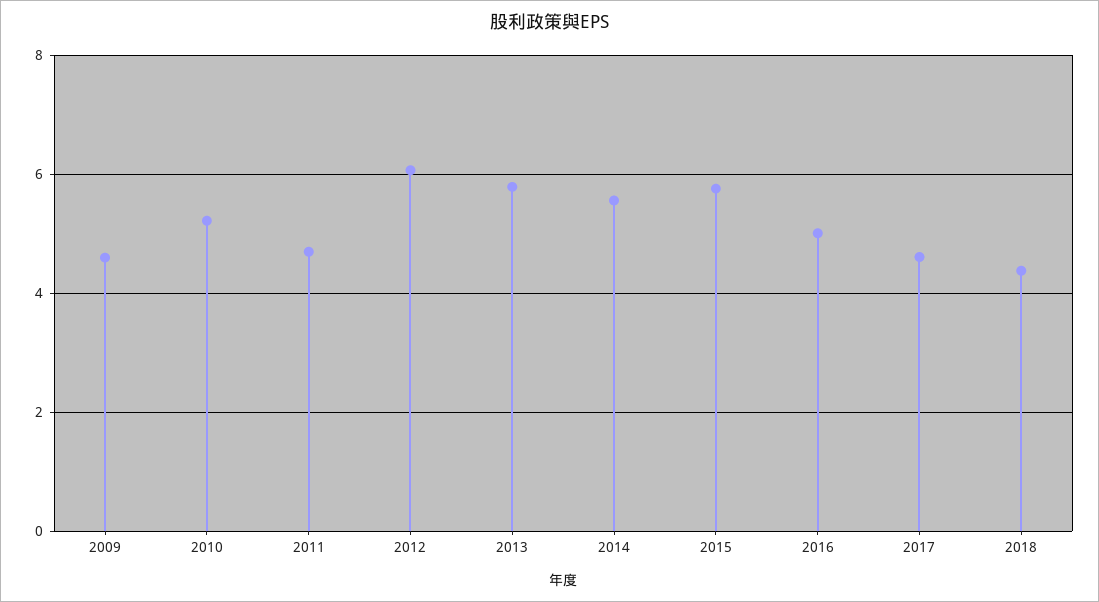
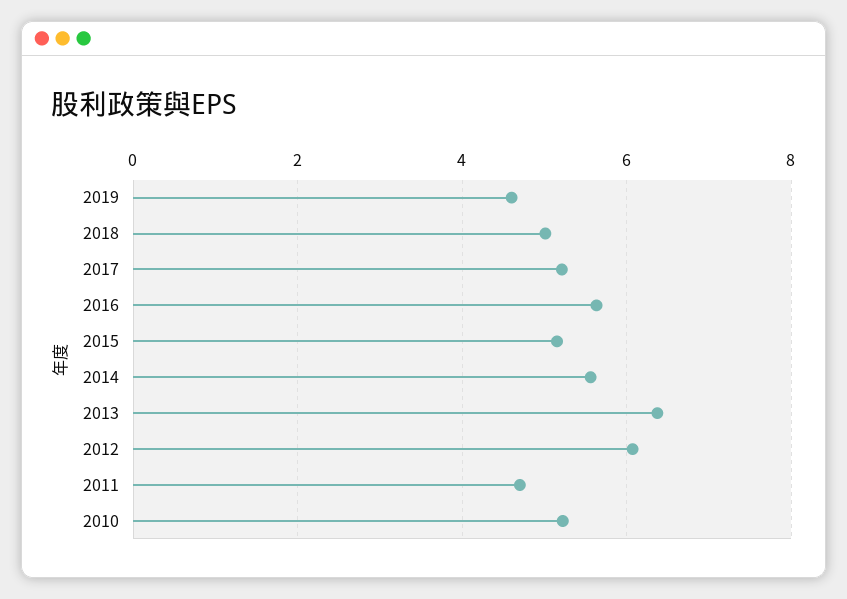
2009: 4.6 -> none
2013: 5.8 -> 6.4
2015: 5.8 -> 5.2
2016: 5 -> 5.6
2017: 4.6 -> 5.2
2018: 4.4 -> 5
2019: none -> 4.6

